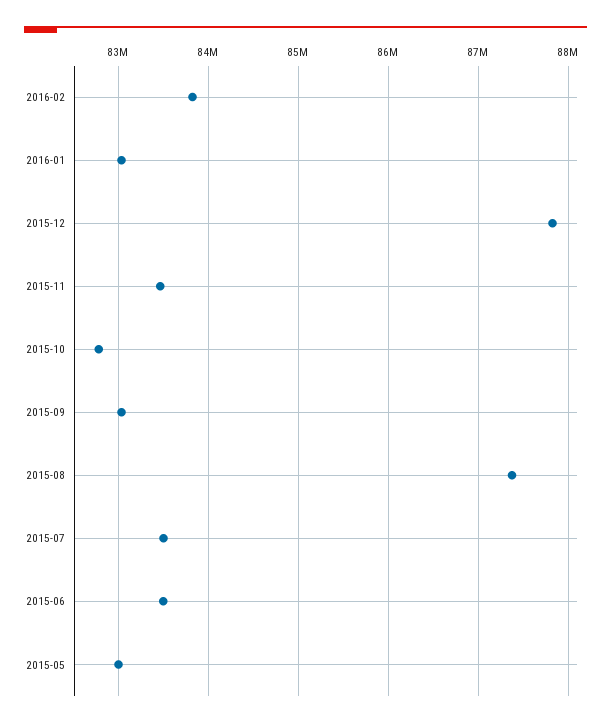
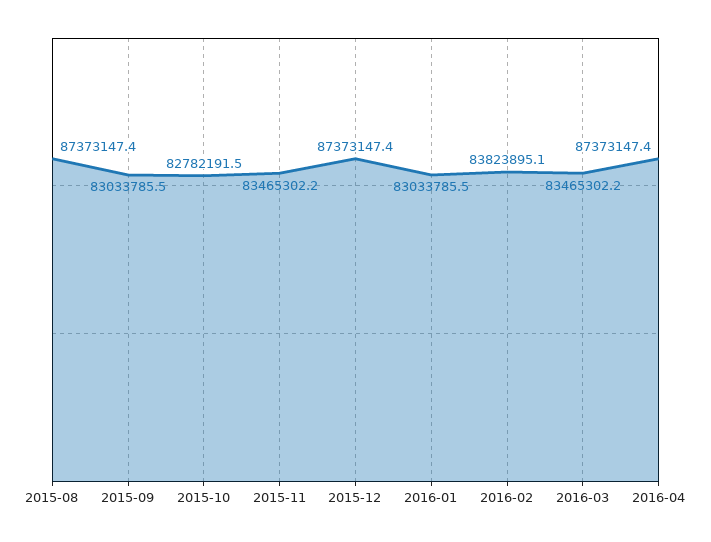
2015-12: 87800000 -> 87373147.4
2015-07: 83500000 -> none
2015-06: 83500000 -> none
2015-05: 83000000 -> none
2016-03: none -> 83465302.2
2016-04: none -> 87373147.4

